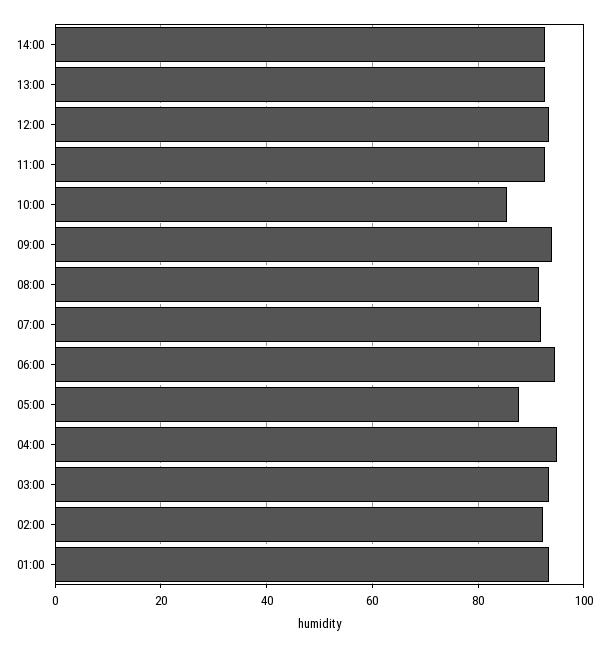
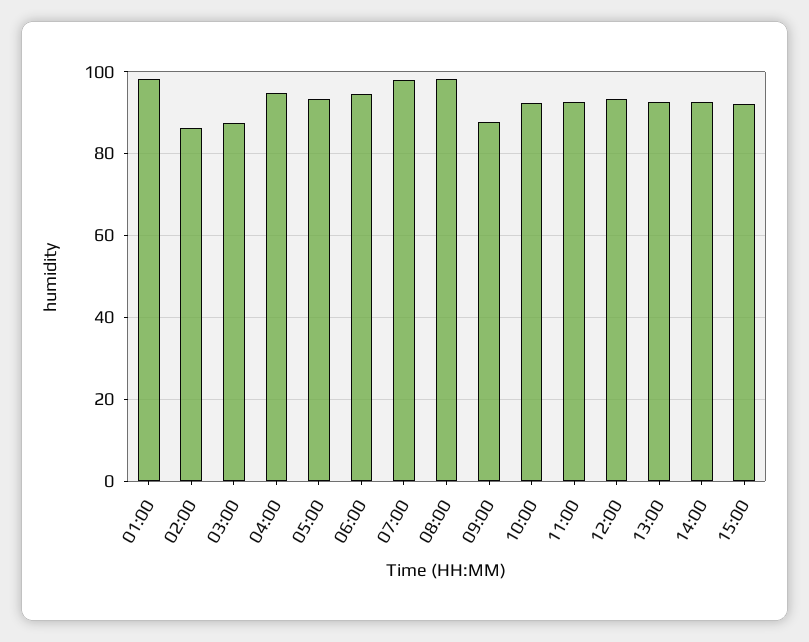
10:00: 86 -> 92
09:00: 94 -> 88
08:00: 92 -> 98
07:00: 92 -> 98
05:00: 88 -> 94
03:00: 94 -> 88
02:00: 92 -> 86
01:00: 94 -> 98
15:00: none -> 92

